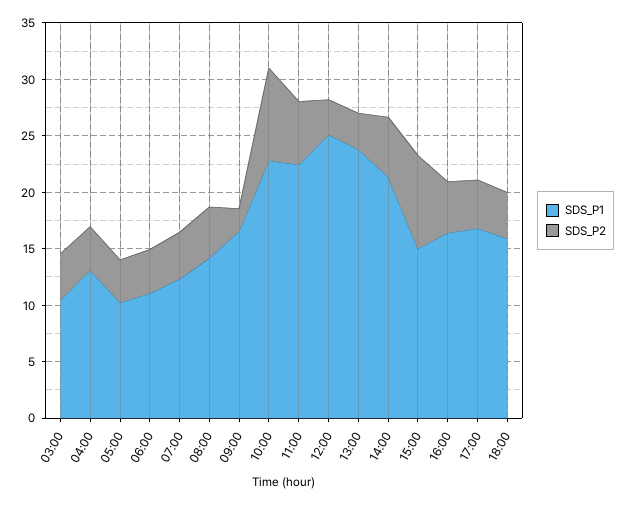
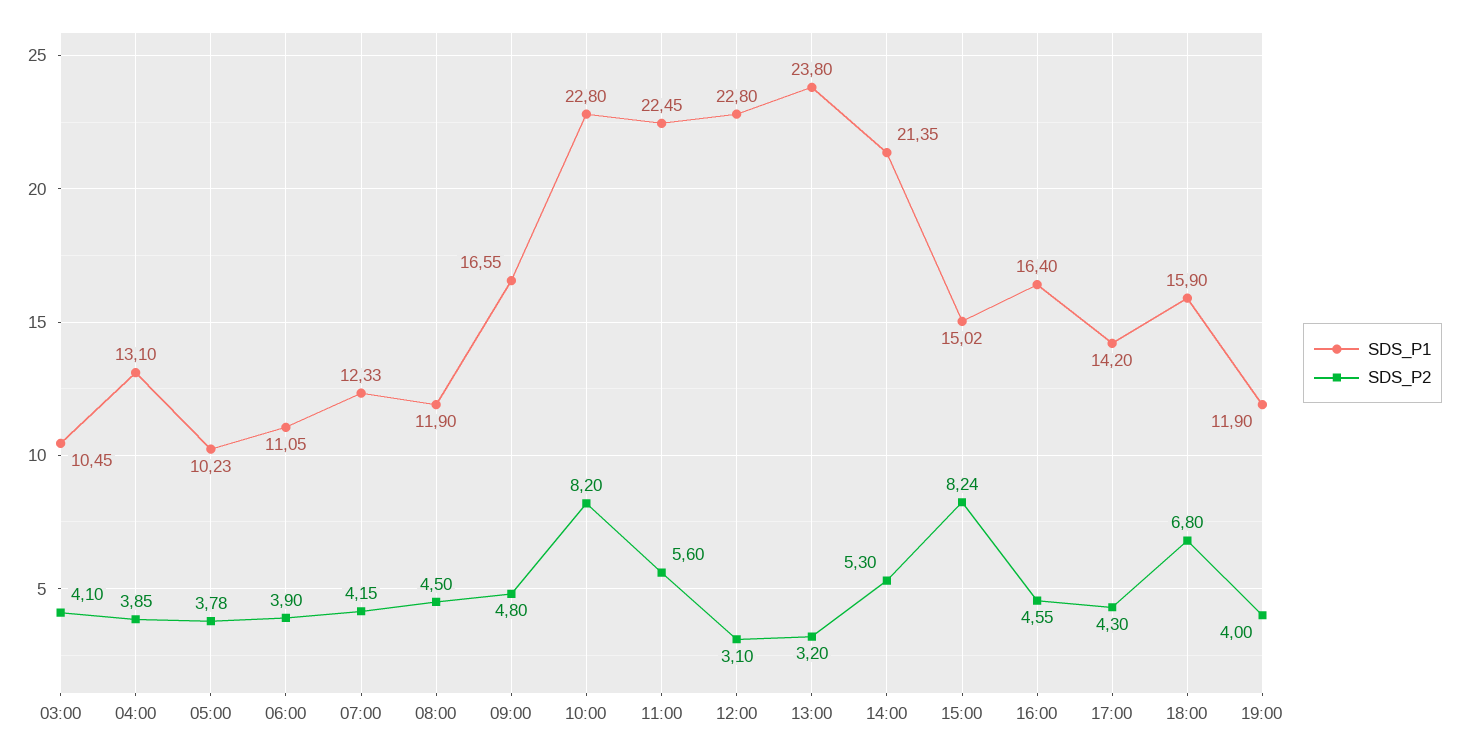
SDS_P1, 08:00: 14 -> 11.9
SDS_P2, 09:00: 2 -> 4.8
SDS_P1, 12:00: 25 -> 22.8
SDS_P1, 17:00: 17 -> 14.2
SDS_P2, 18:00: 4 -> 6.8
SDS_P1, 19:00: none -> 11.9
SDS_P2, 19:00: none -> 4

